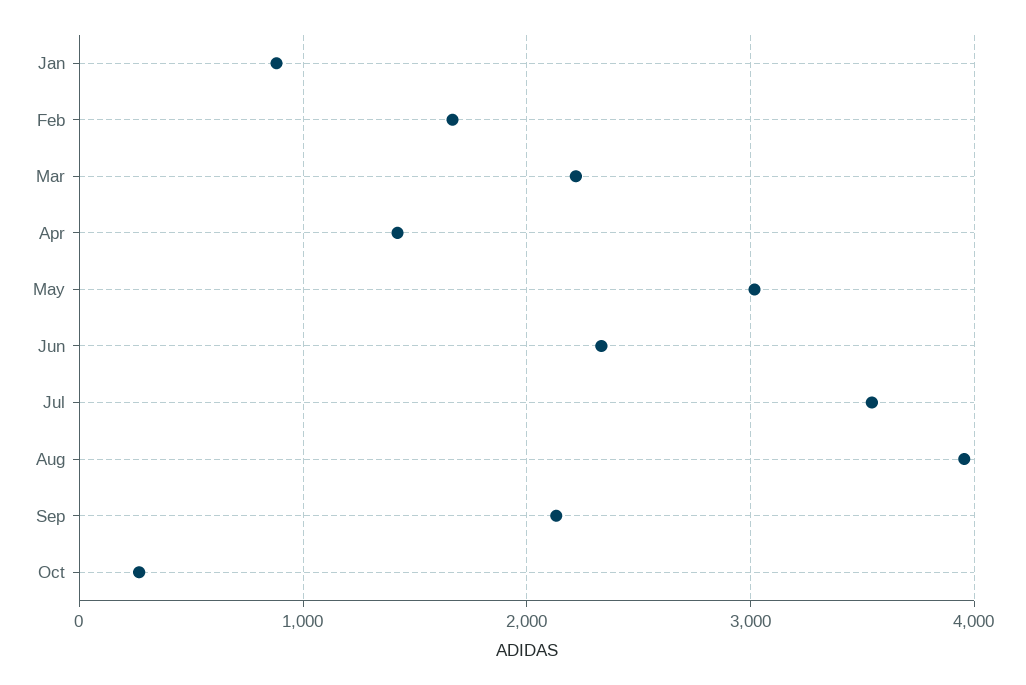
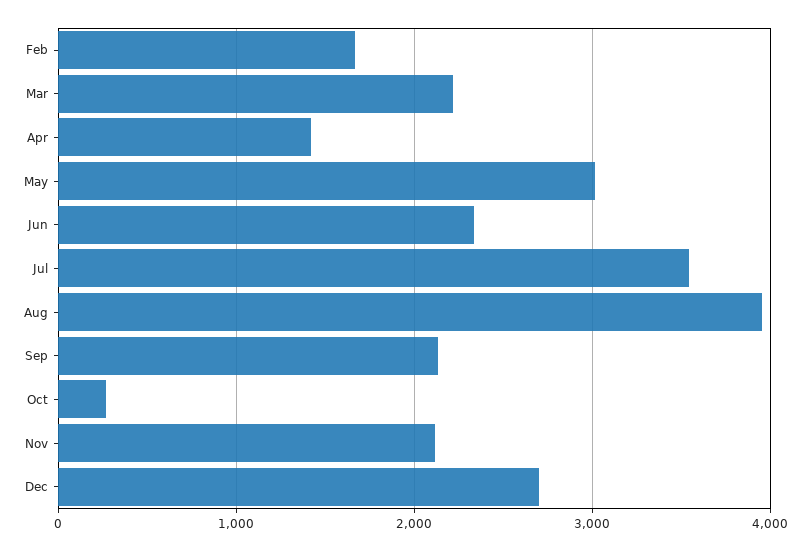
Jan: 900 -> none
Nov: none -> 2100
Dec: none -> 2700

